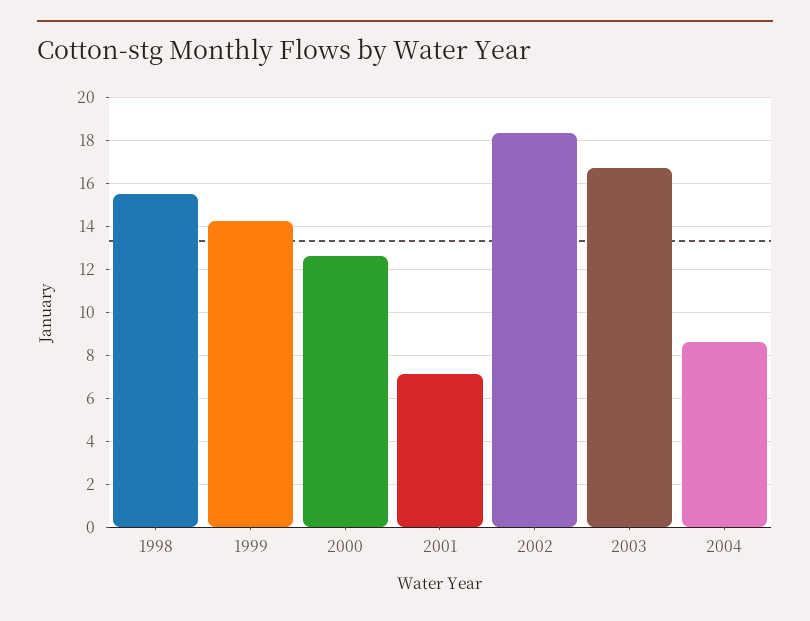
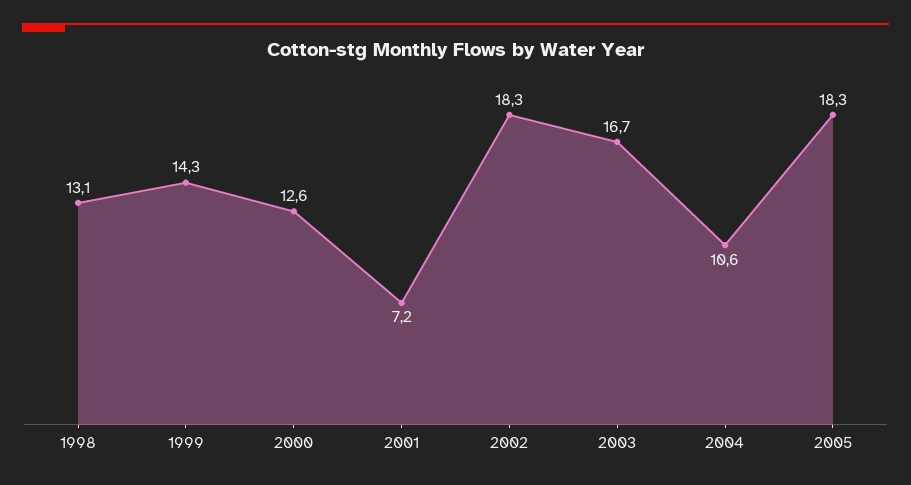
1998: 15.5 -> 13.1
2004: 8.5 -> 10.6
2005: none -> 18.3

